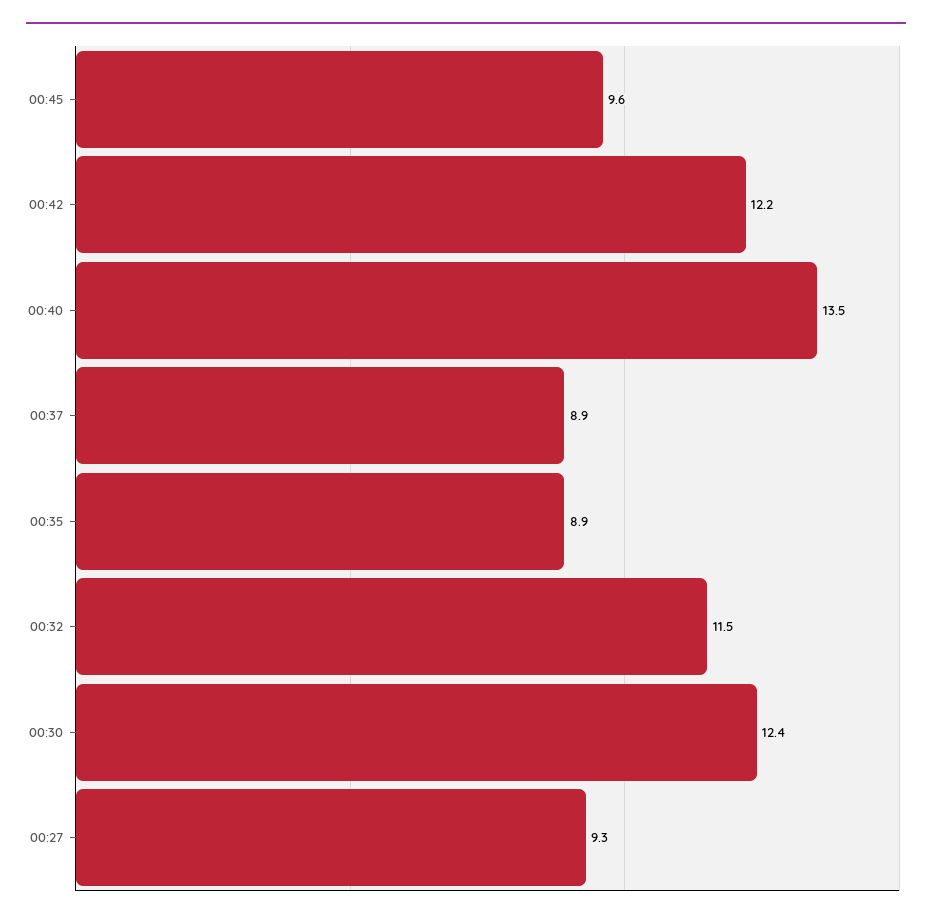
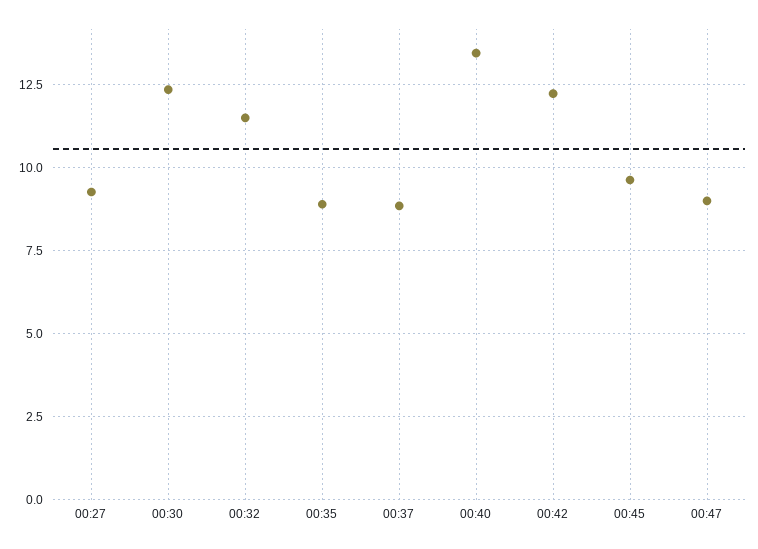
00:47: none -> 9

